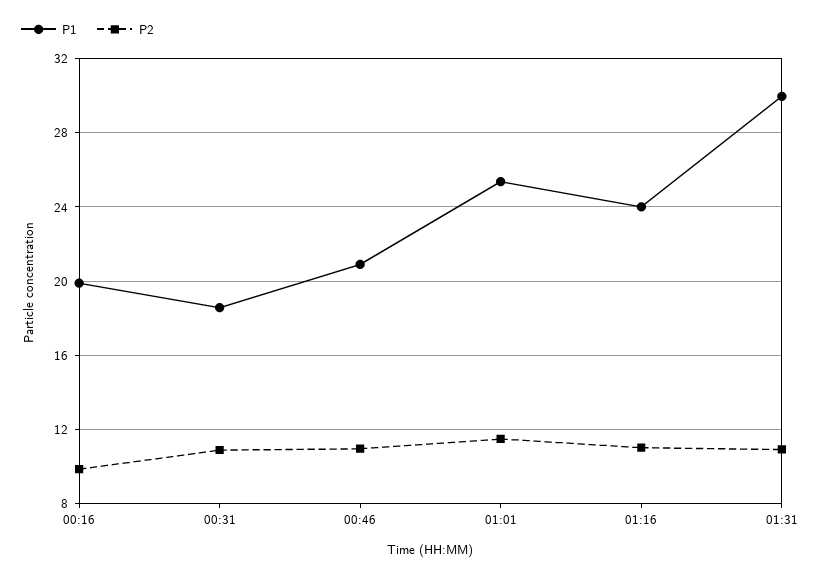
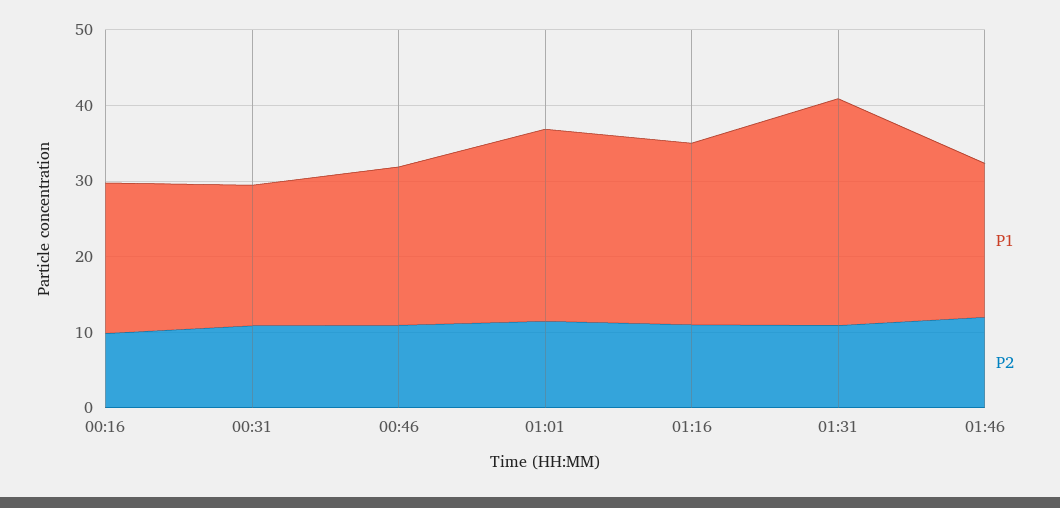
P1, 01:46: none -> 20
P2, 01:46: none -> 12

